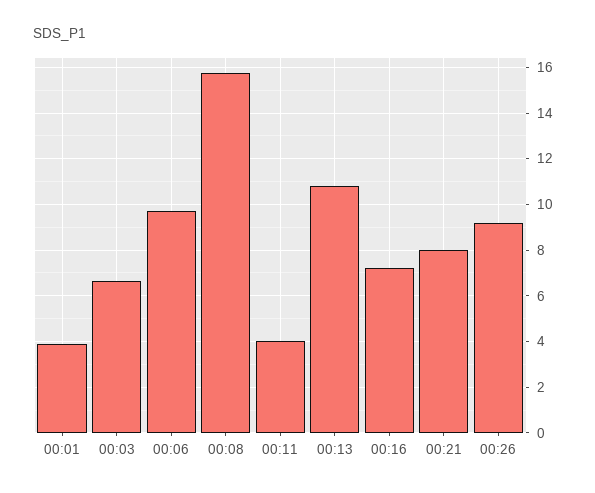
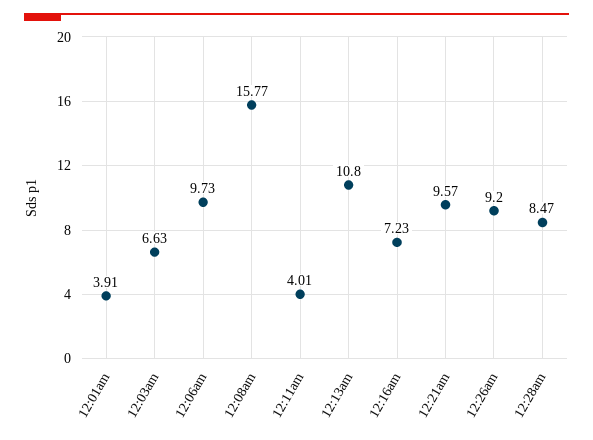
00:21: 8 -> 9.57
12:28am: none -> 8.47

